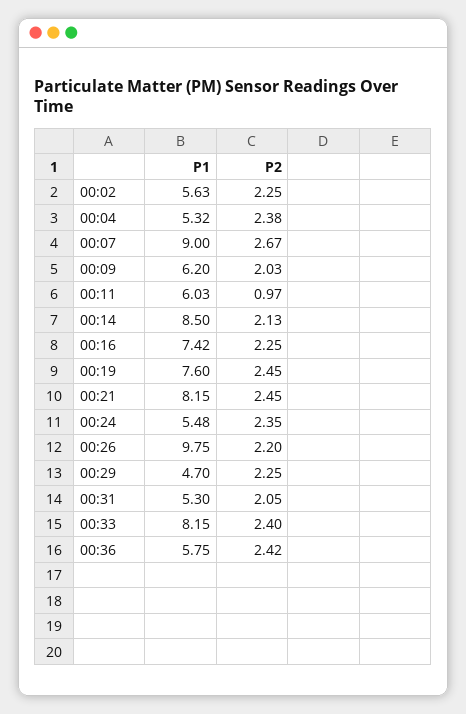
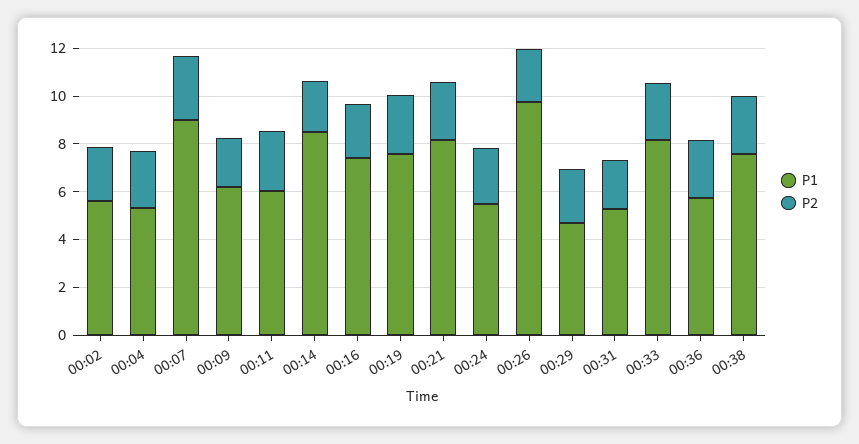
P2, 00:11: 0.97 -> 2.5
P1, 00:38: none -> 7.5
P2, 00:38: none -> 2.5

